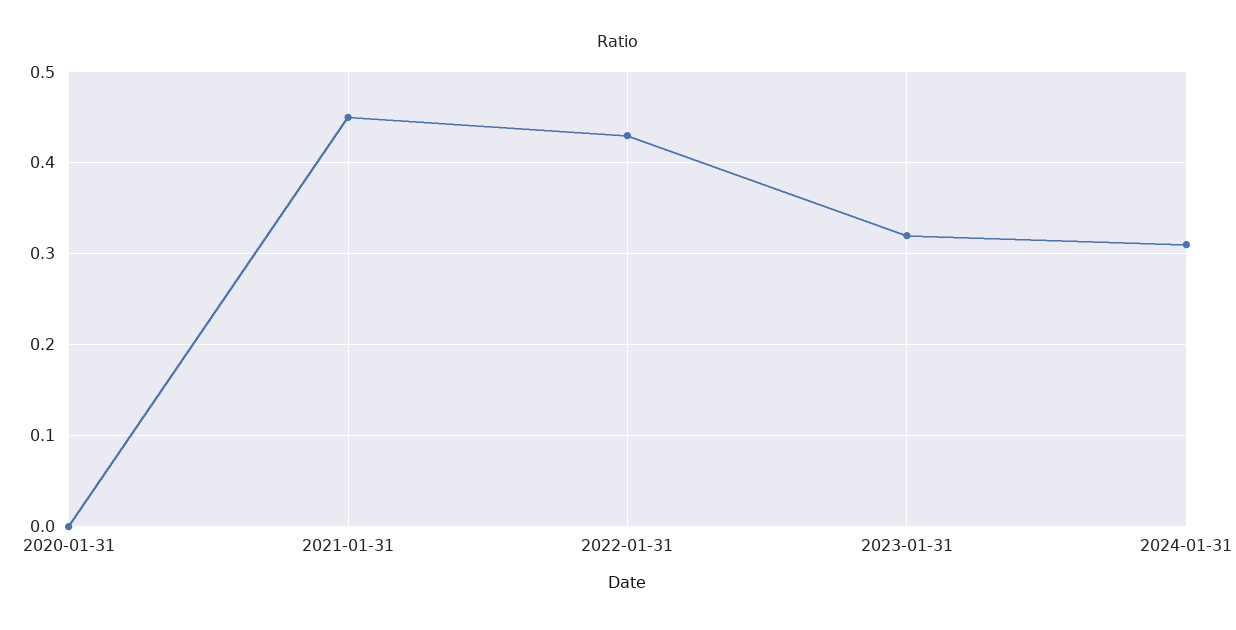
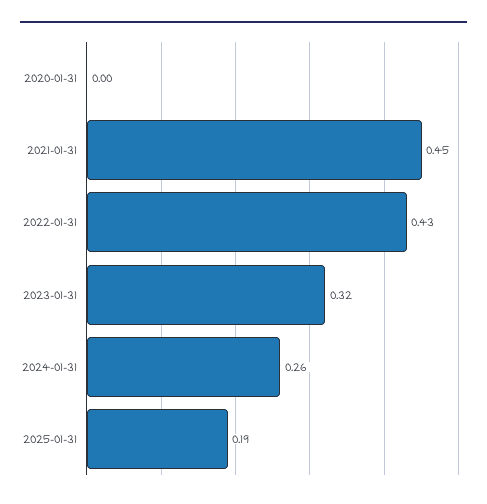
2024-01-31: 0.31 -> 0.26
2025-01-31: none -> 0.19

